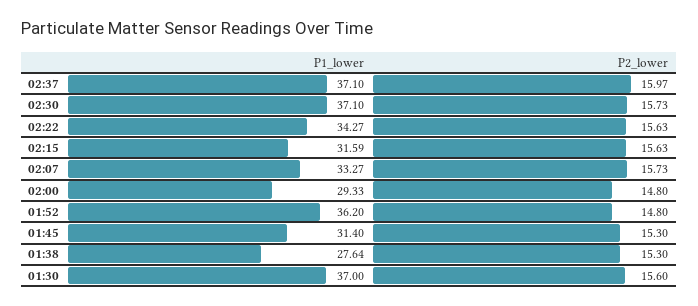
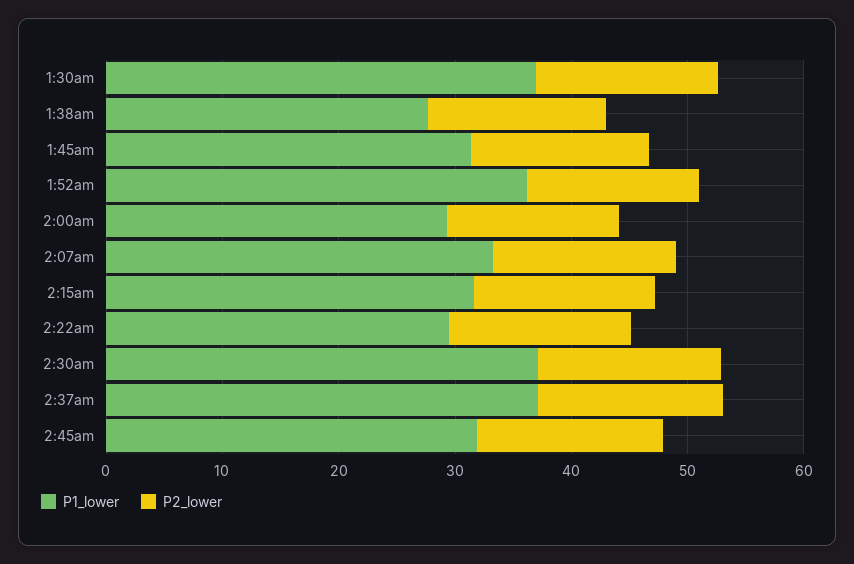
P1_lower, 02:22: 34.27 -> 30
P1_lower, 2:45am: none -> 32
P2_lower, 2:45am: none -> 16

